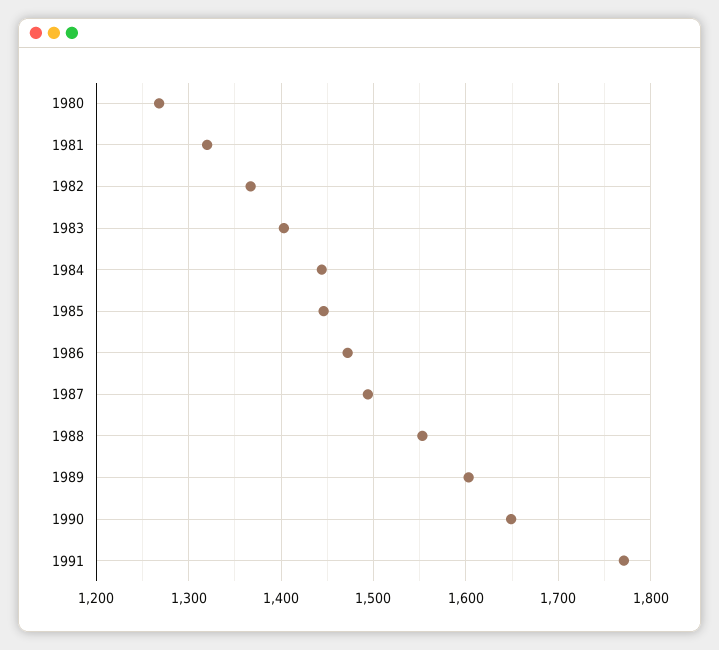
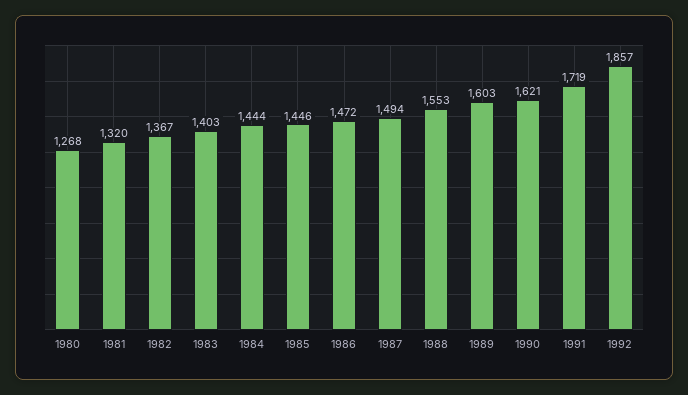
1990: 1650 -> 1621
1991: 1770 -> 1719
1992: none -> 1857

